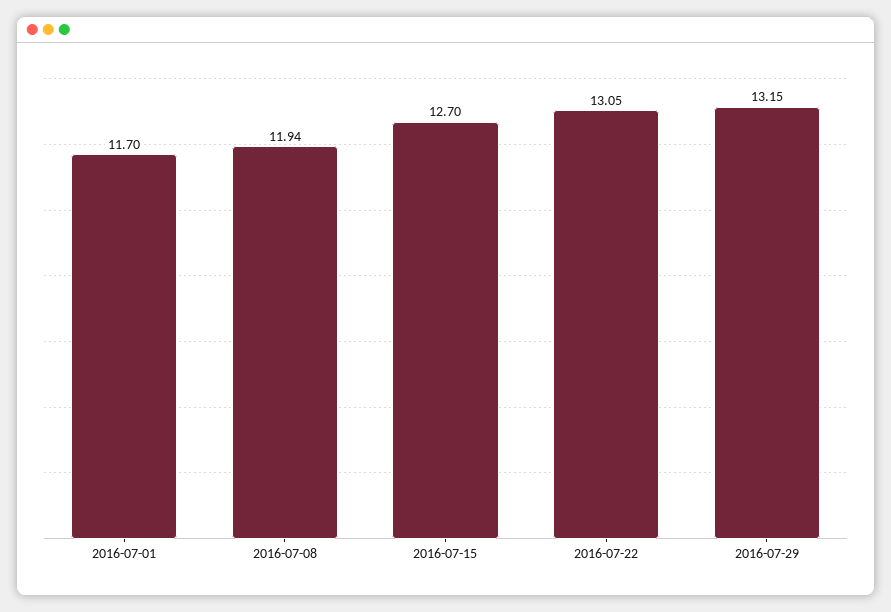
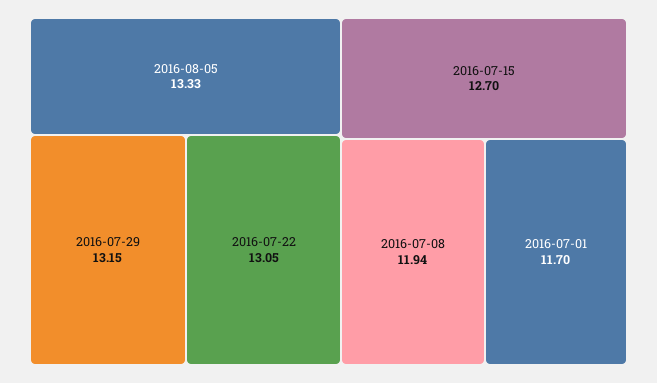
2016-08-05: none -> 13.33

